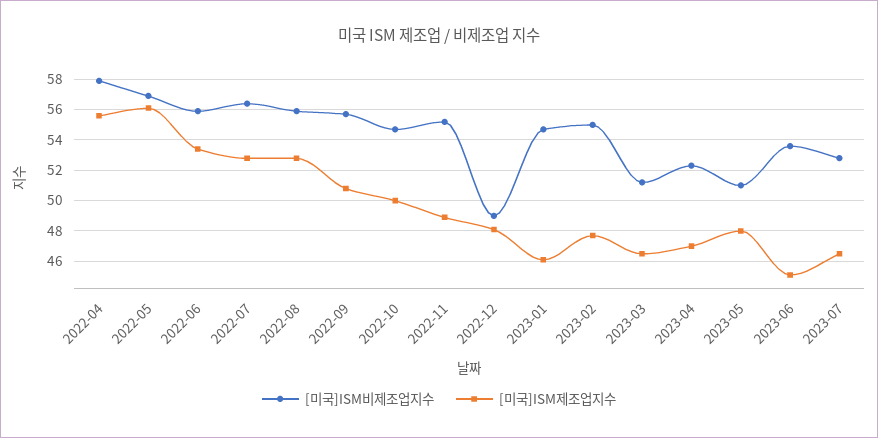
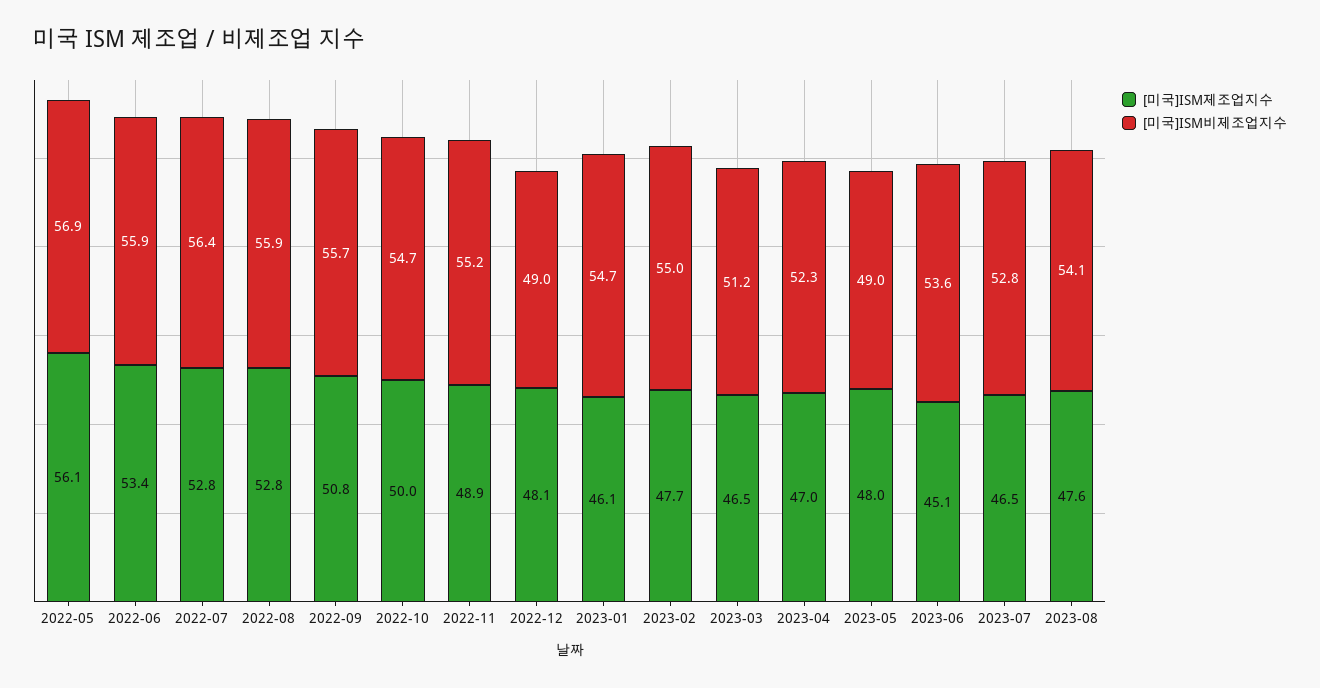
[미국]ISM비제조업지수, 2022-04: 58 -> none
[미국]ISM제조업지수, 2022-04: 55.5 -> none
[미국]ISM비제조업지수, 2023-05: 51 -> 49
[미국]ISM제조업지수, 2023-08: none -> 47.6
[미국]ISM비제조업지수, 2023-08: none -> 54.1

